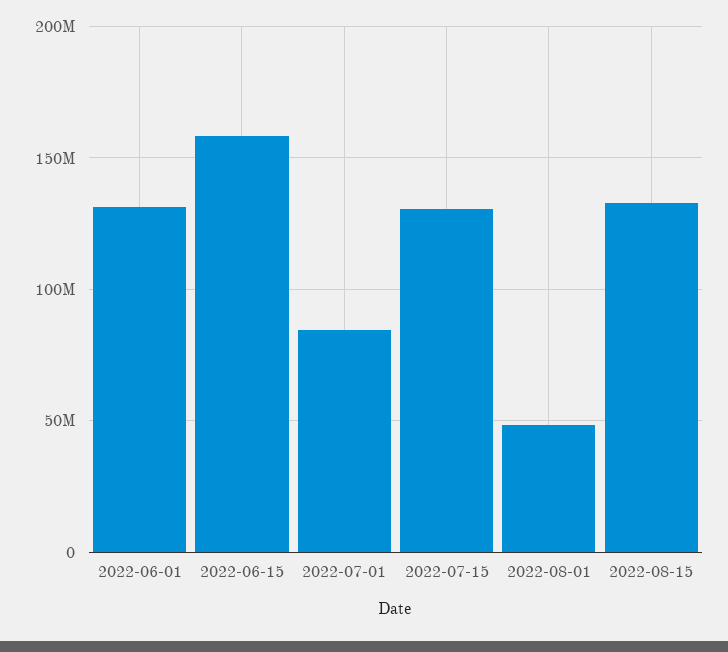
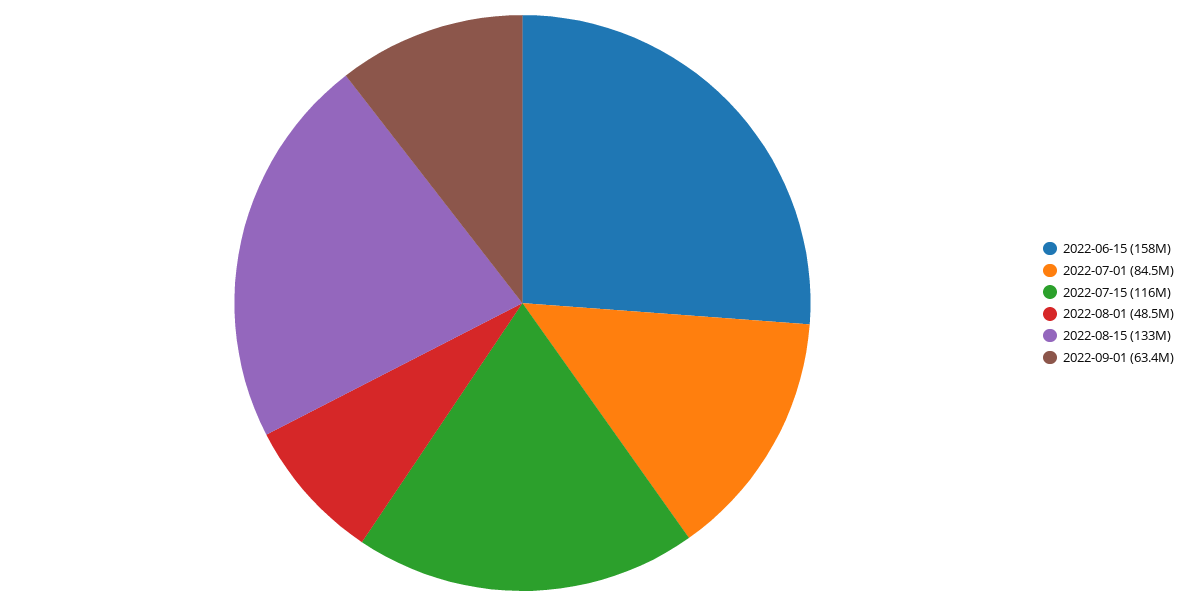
2022-06-01: 130000000 -> none
2022-07-15: 130000000 -> 116000000
2022-09-01: none -> 63400000

